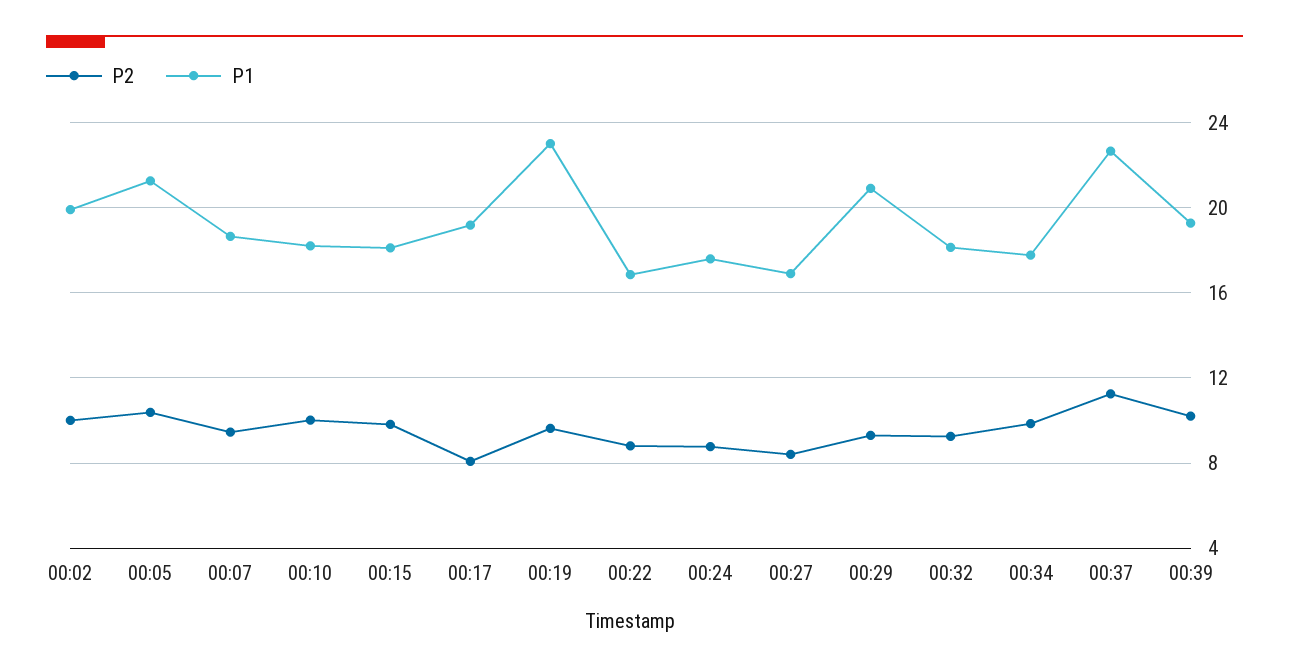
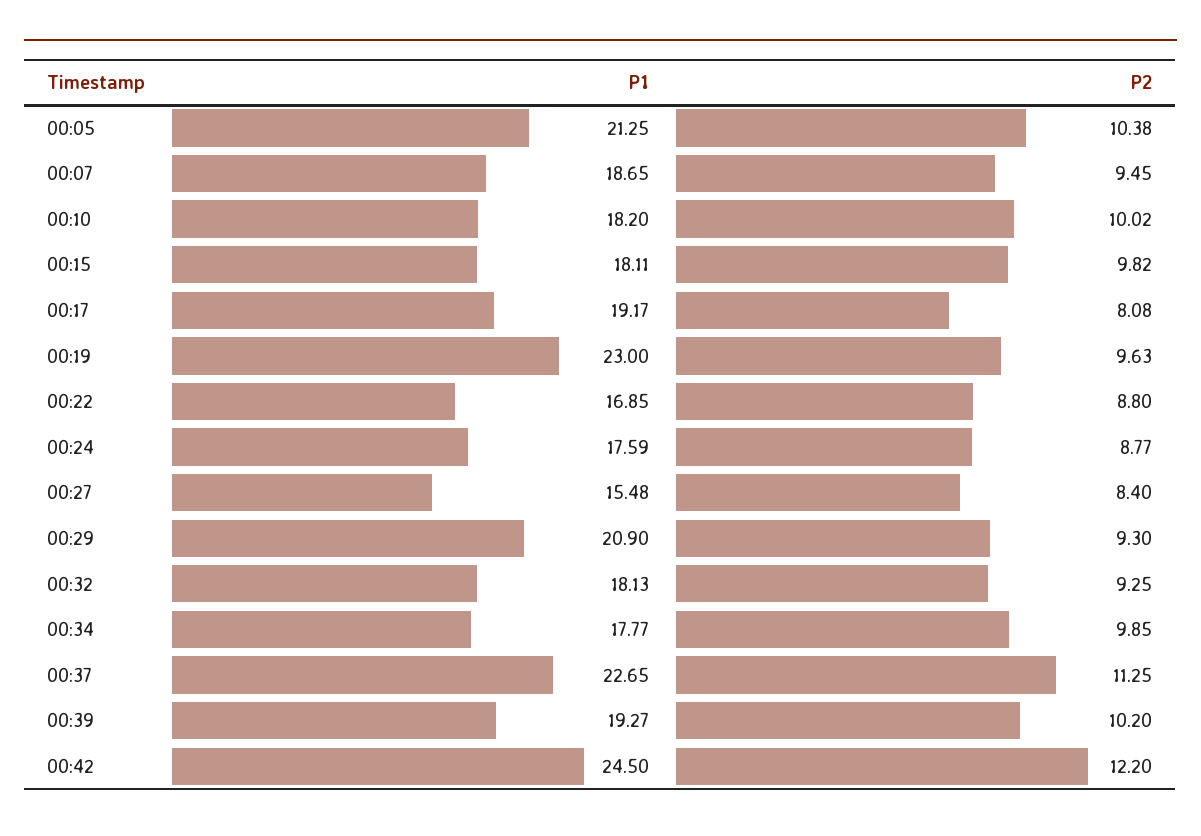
P2, 00:02: 10 -> none
P1, 00:02: 20 -> none
P1, 00:27: 17 -> 15.48
P1, 00:42: none -> 24.5
P2, 00:42: none -> 12.2

